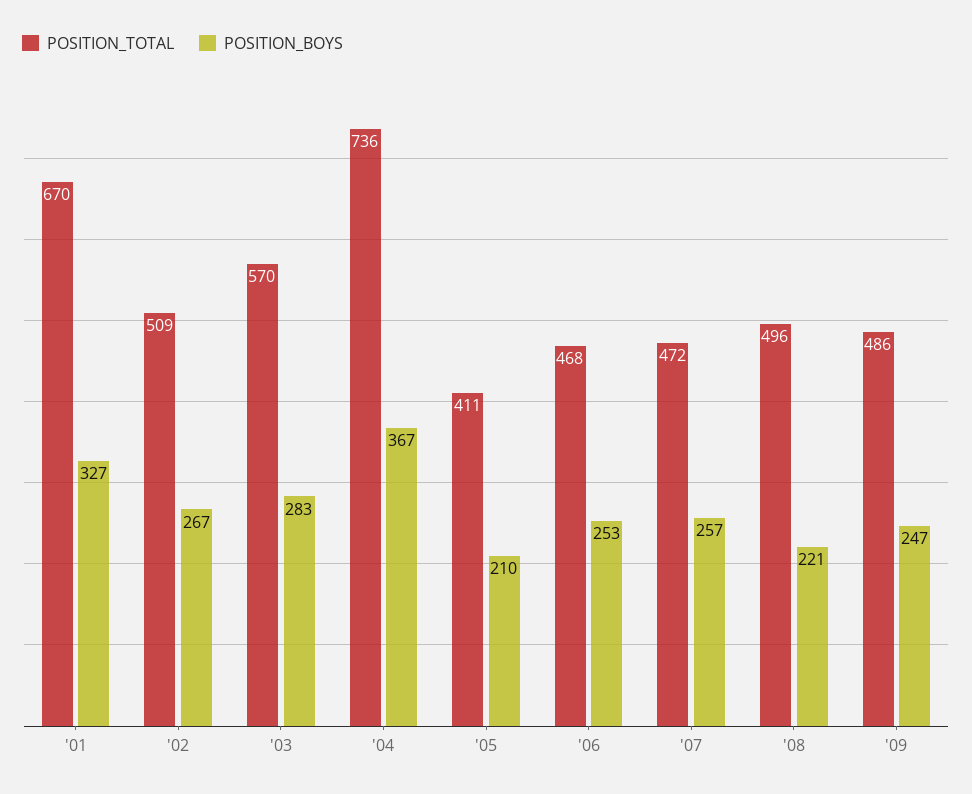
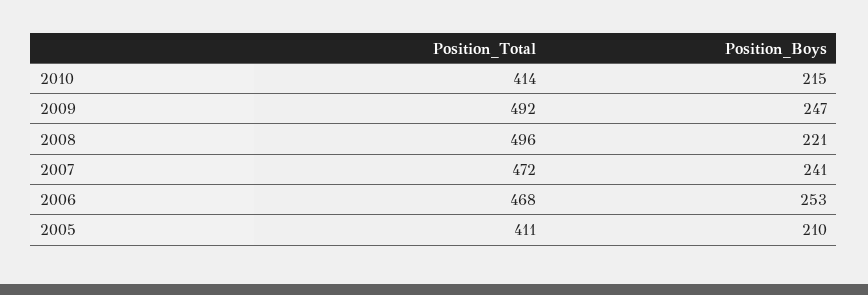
POSITION_TOTAL, '01: 670 -> none
POSITION_BOYS, '01: 327 -> none
POSITION_TOTAL, '02: 509 -> none
POSITION_BOYS, '02: 267 -> none
POSITION_TOTAL, '03: 570 -> none
POSITION_BOYS, '03: 283 -> none
POSITION_TOTAL, '04: 736 -> none
POSITION_BOYS, '04: 367 -> none
POSITION_BOYS, '07: 257 -> 241
POSITION_TOTAL, '09: 486 -> 492
POSITION_TOTAL, 2010: none -> 414
POSITION_BOYS, 2010: none -> 215

